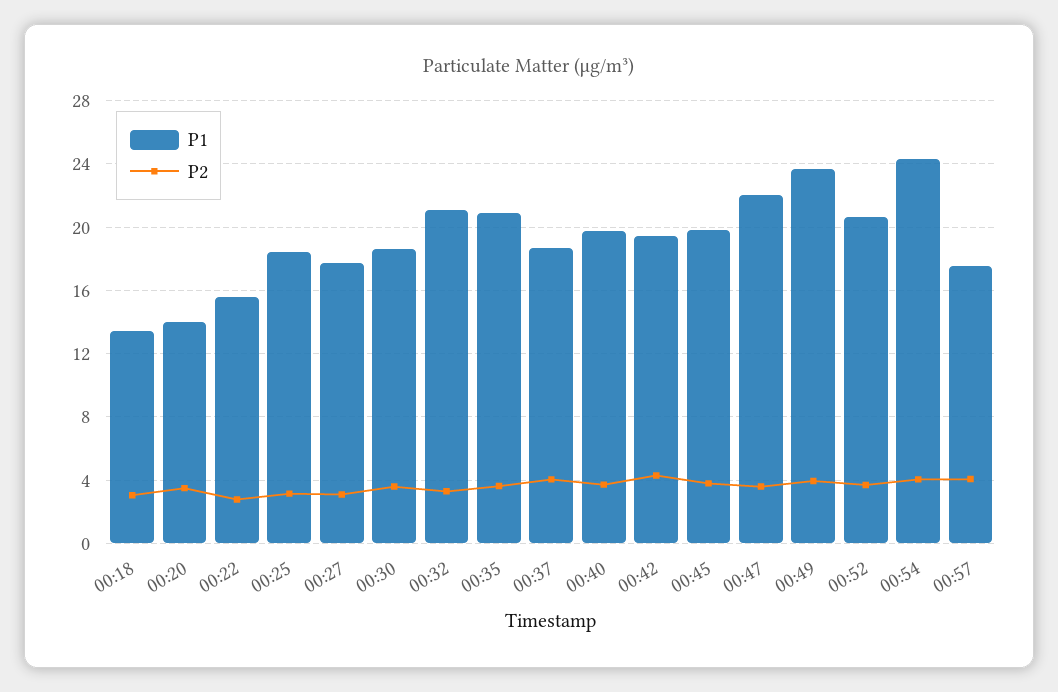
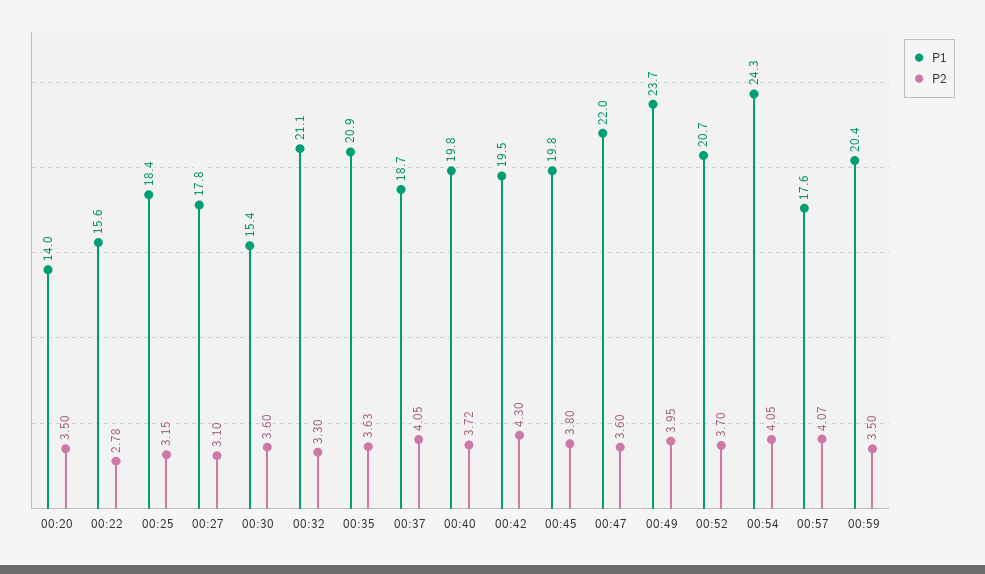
P1, 00:18: 13.5 -> none
P2, 00:18: 3 -> none
P1, 00:30: 18.5 -> 15.4
P1, 00:59: none -> 20.4
P2, 00:59: none -> 3.5

